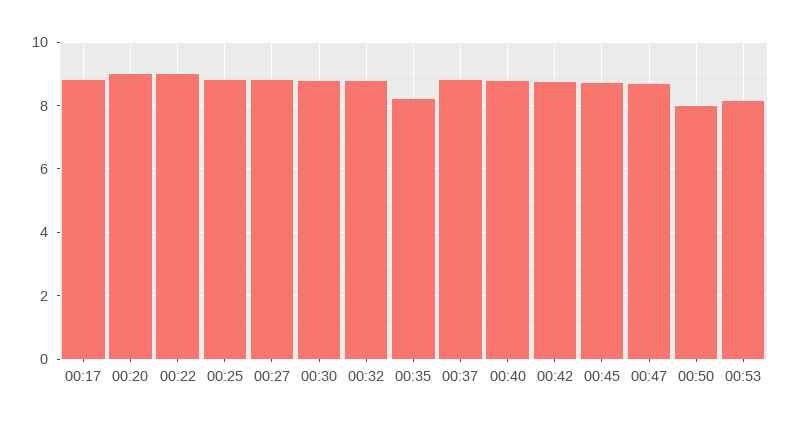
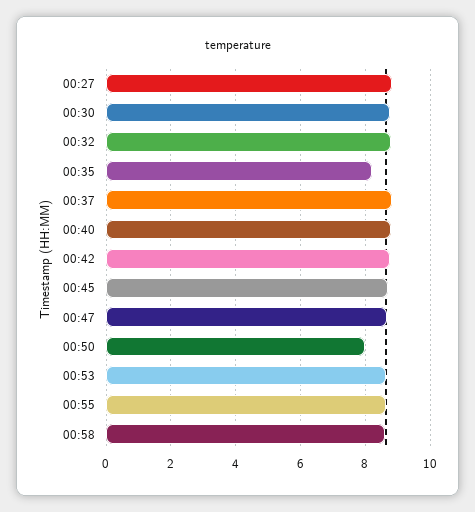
00:17: 8.8 -> none
00:20: 9 -> none
00:22: 9 -> none
00:25: 8.8 -> none
00:53: 8.2 -> 8.6
00:55: none -> 8.6
00:58: none -> 8.6

